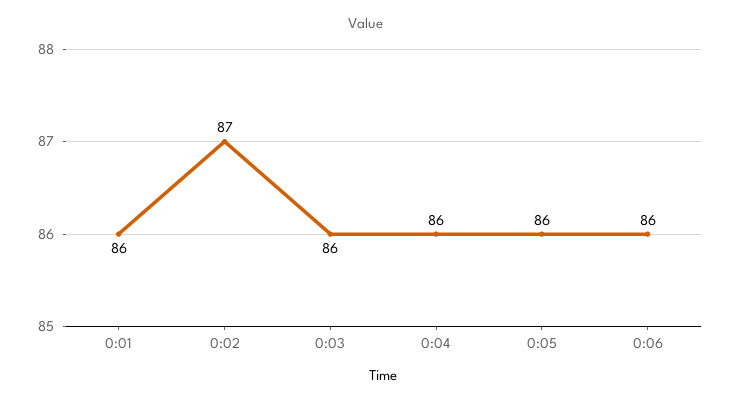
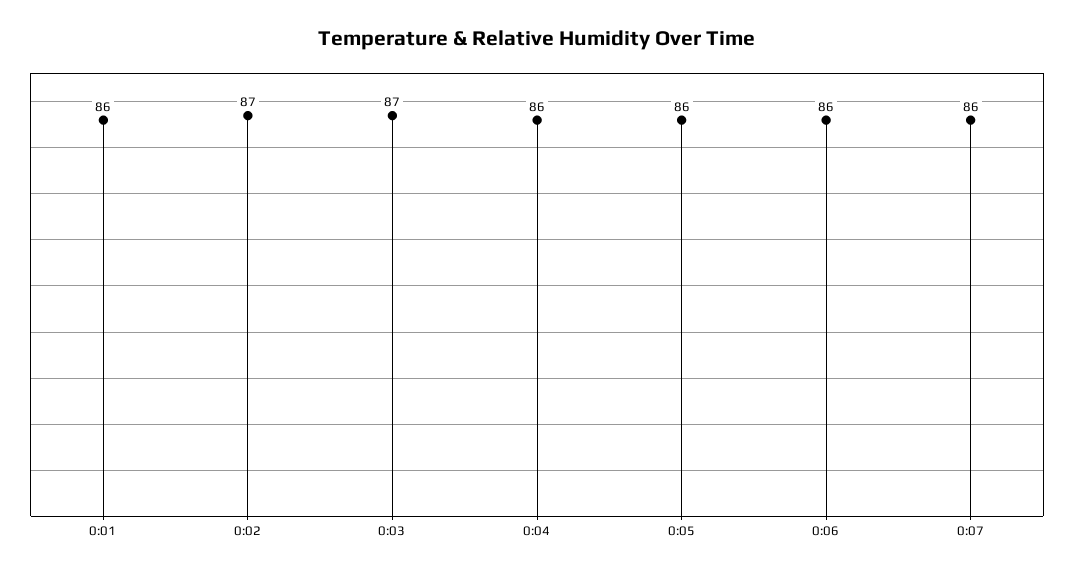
0:03: 86 -> 87
0:07: none -> 86

